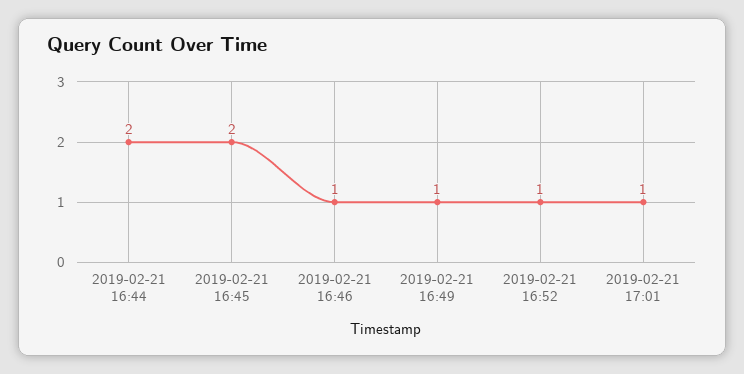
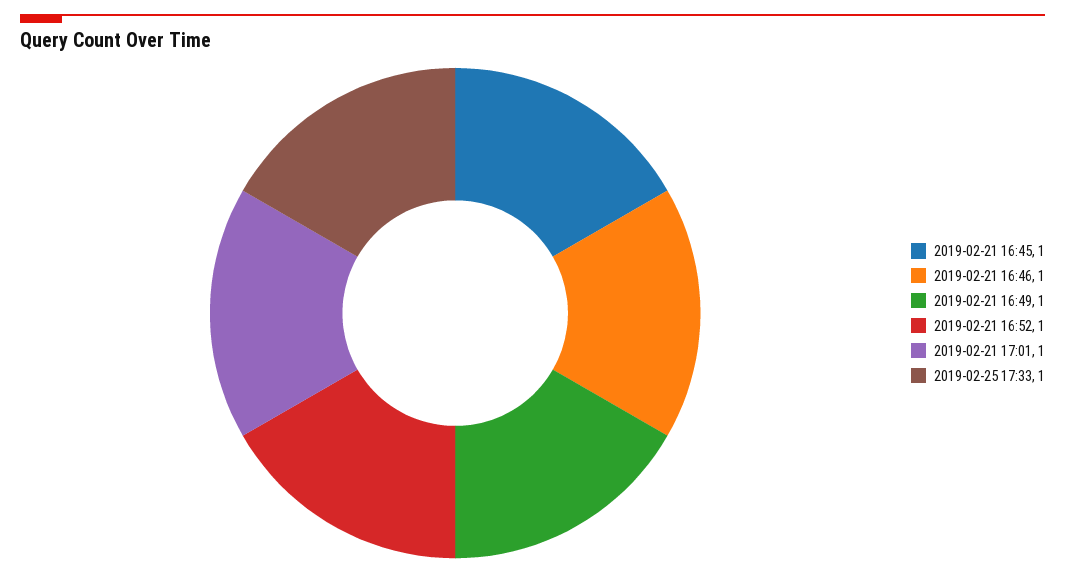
2019-02-21 16:44: 2 -> none
2019-02-21 16:45: 2 -> 1
2019-02-25 17:33: none -> 1

